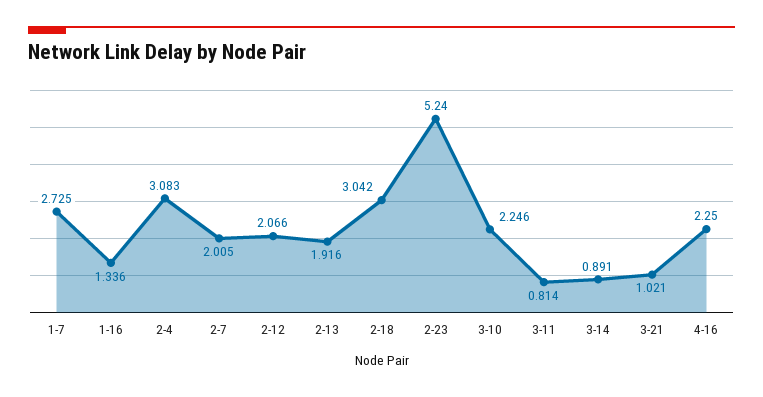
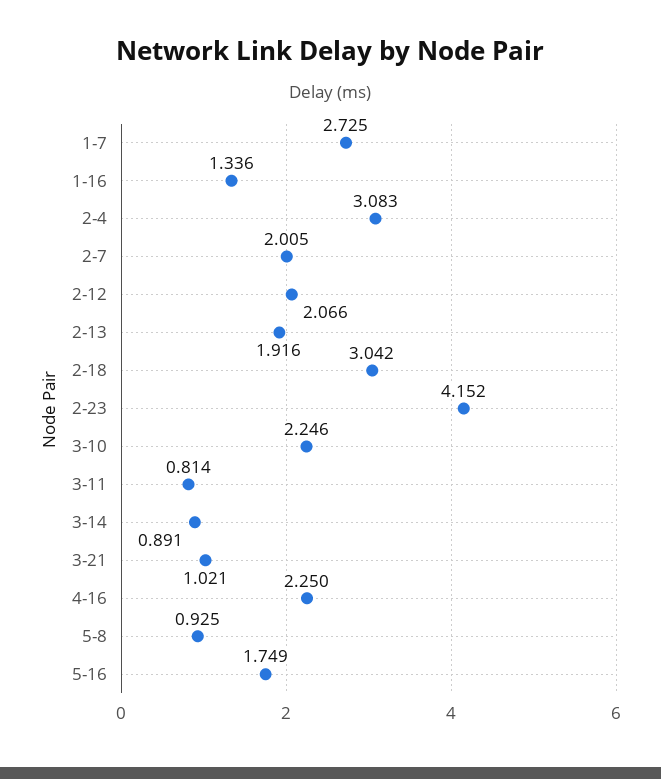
2-23: 5.24 -> 4.152
5-8: none -> 0.925
5-16: none -> 1.749

